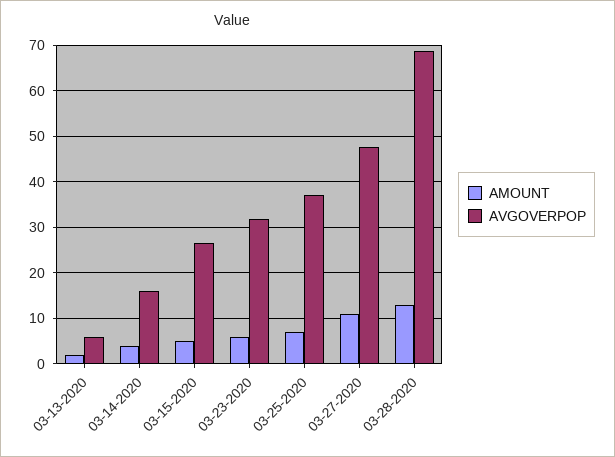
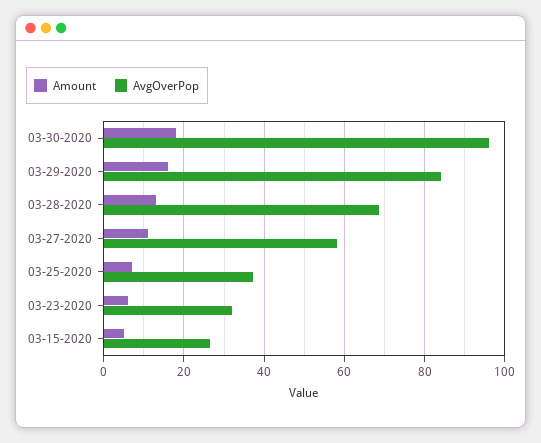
AMOUNT, 03-13-2020: 2 -> none
AVGOVERPOP, 03-13-2020: 6 -> none
AMOUNT, 03-14-2020: 4 -> none
AVGOVERPOP, 03-14-2020: 16 -> none
AVGOVERPOP, 03-27-2020: 48 -> 58
AMOUNT, 03-30-2020: none -> 18
AVGOVERPOP, 03-30-2020: none -> 96
AMOUNT, 03-29-2020: none -> 16
AVGOVERPOP, 03-29-2020: none -> 84

